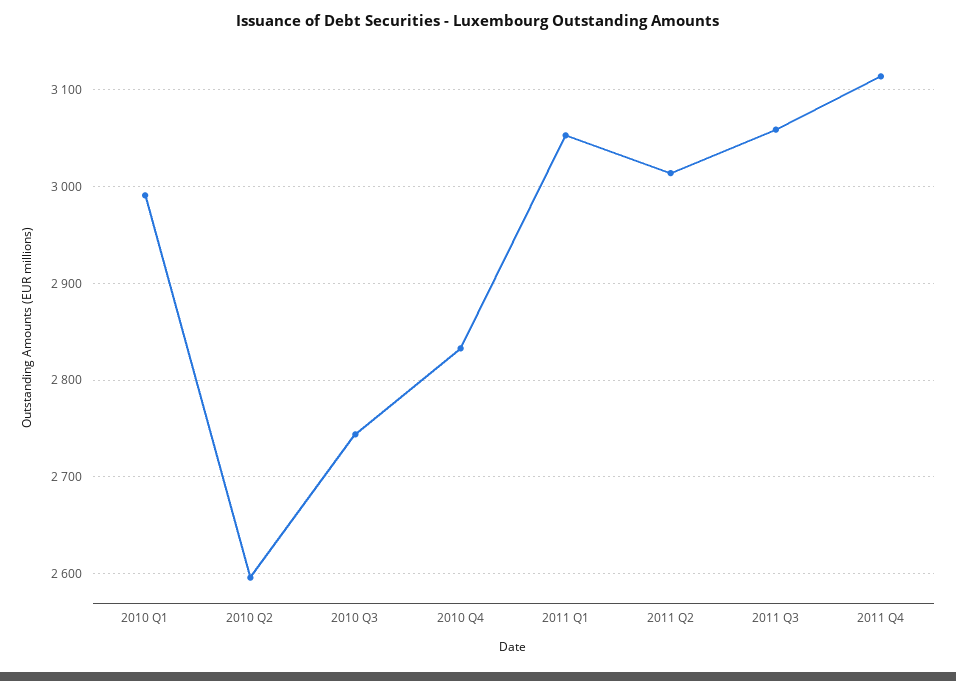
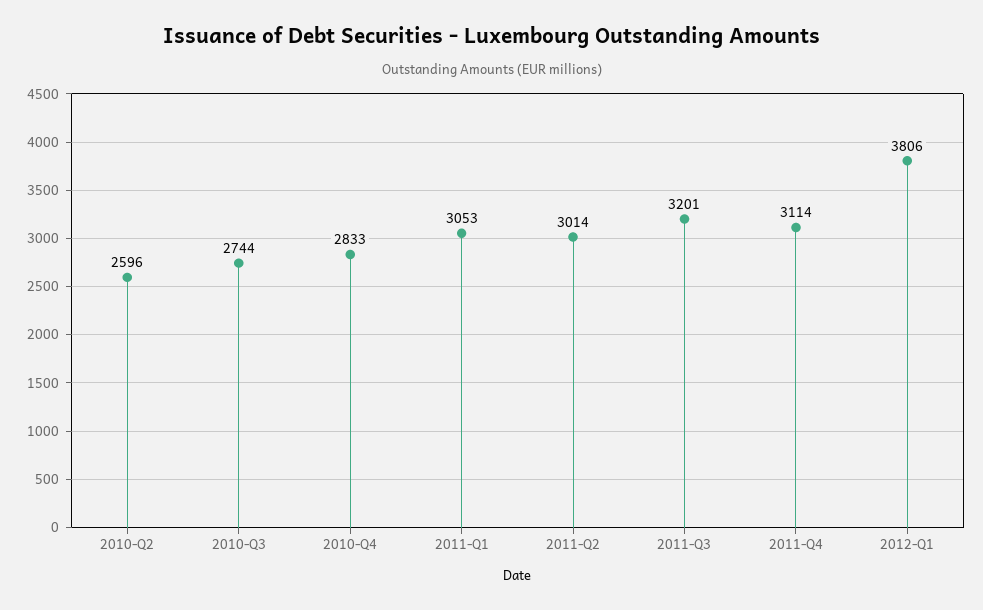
2010 Q1: 2990 -> none
2011 Q3: 3060 -> 3201
2012-Q1: none -> 3806

